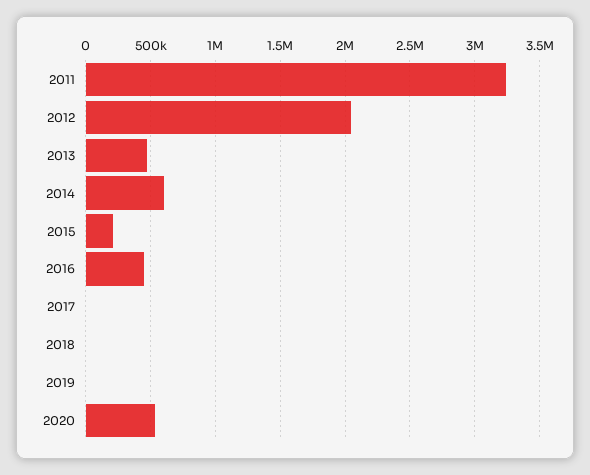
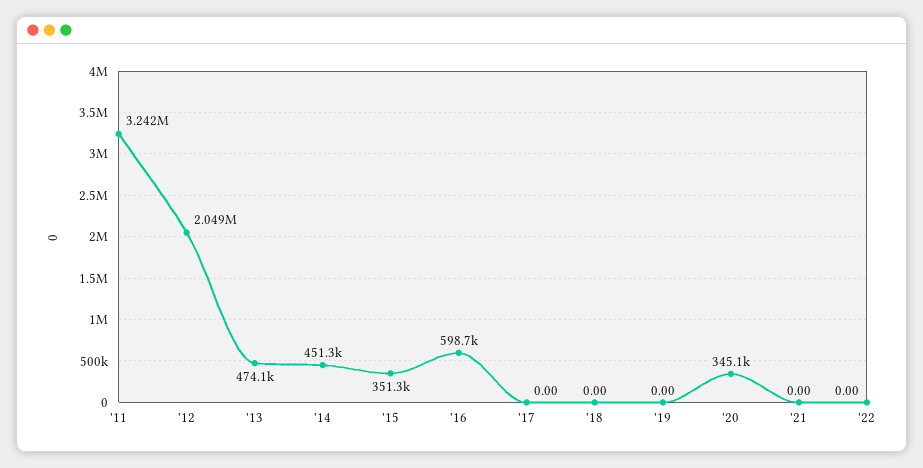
2014: 600000 -> 451300
2015: 200000 -> 351300
2016: 450000 -> 598700
2020: 550000 -> 345100
'21: none -> 0
'22: none -> 0

